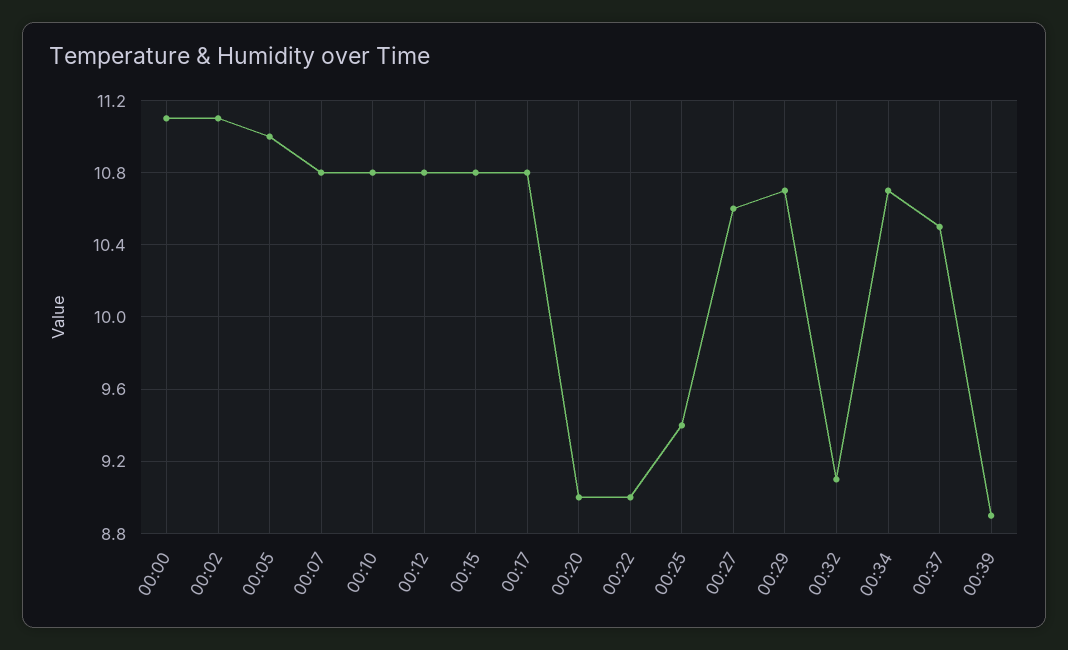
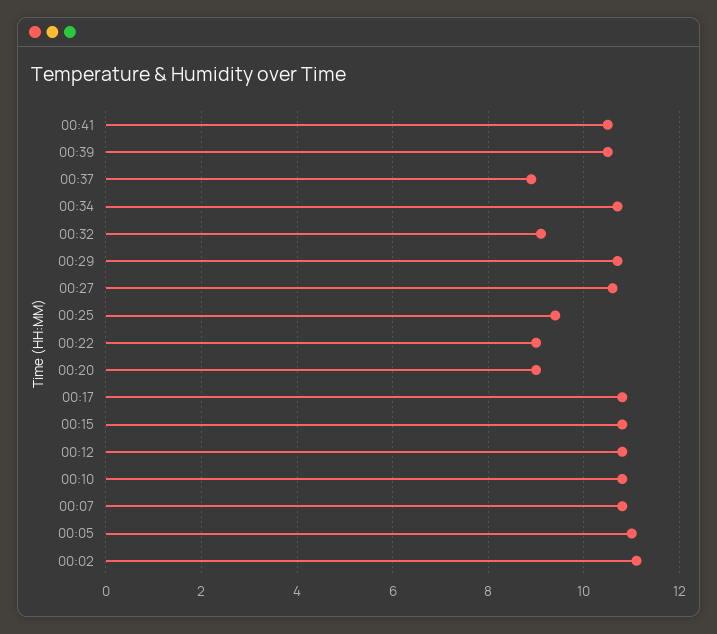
00:00: 11.1 -> none
00:37: 10.5 -> 9
00:39: 8.9 -> 10.5
00:41: none -> 10.5

